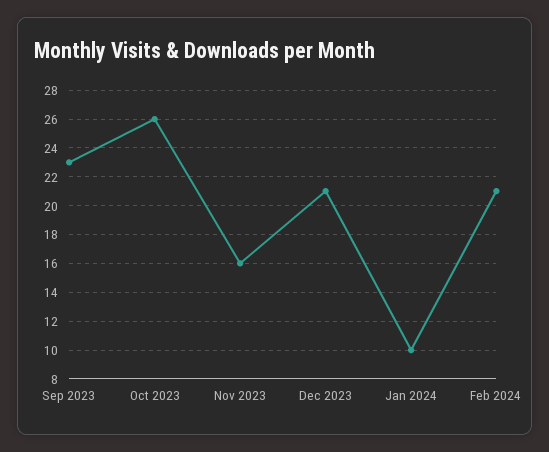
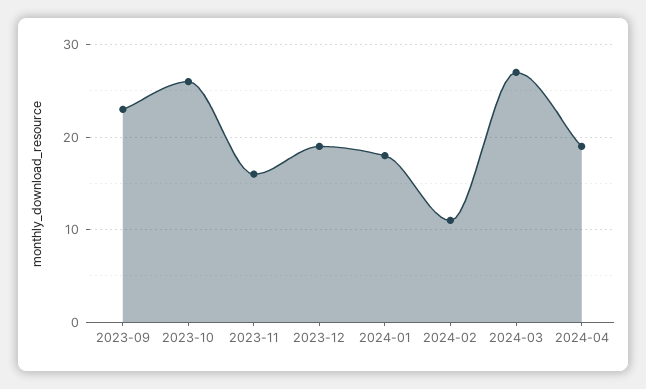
Dec 2023: 21 -> 19
Jan 2024: 10 -> 18
Feb 2024: 21 -> 11
2024-03: none -> 27
2024-04: none -> 19

